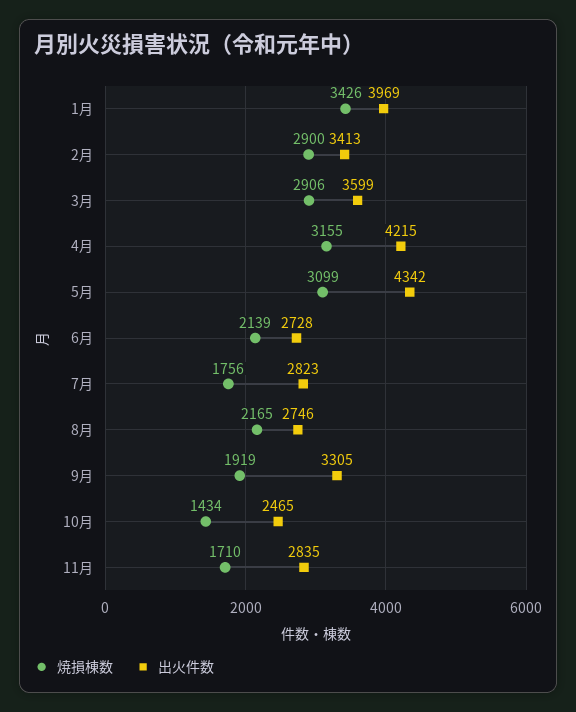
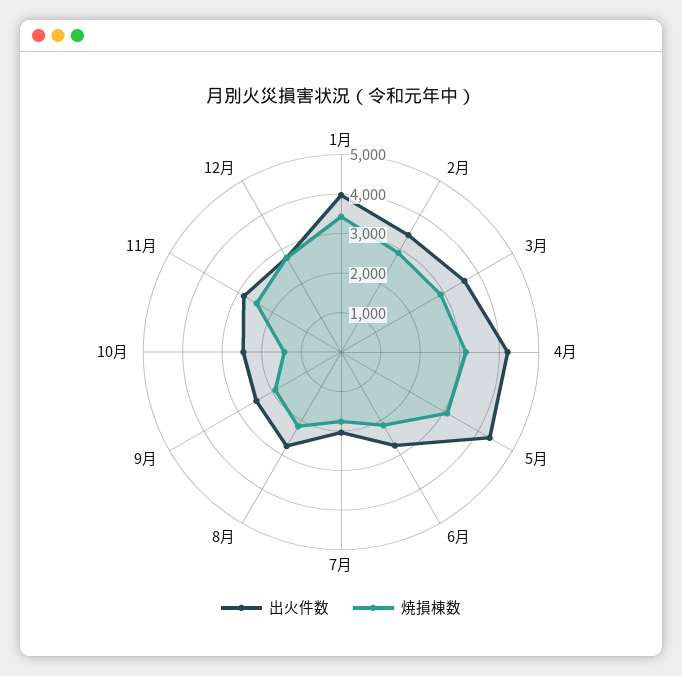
出火件数, 7月: 2823 -> 2000
出火件数, 9月: 3305 -> 2500
焼損棟数, 11月: 1710 -> 2500
出火件数, 12月: none -> 2750
焼損棟数, 12月: none -> 2750

